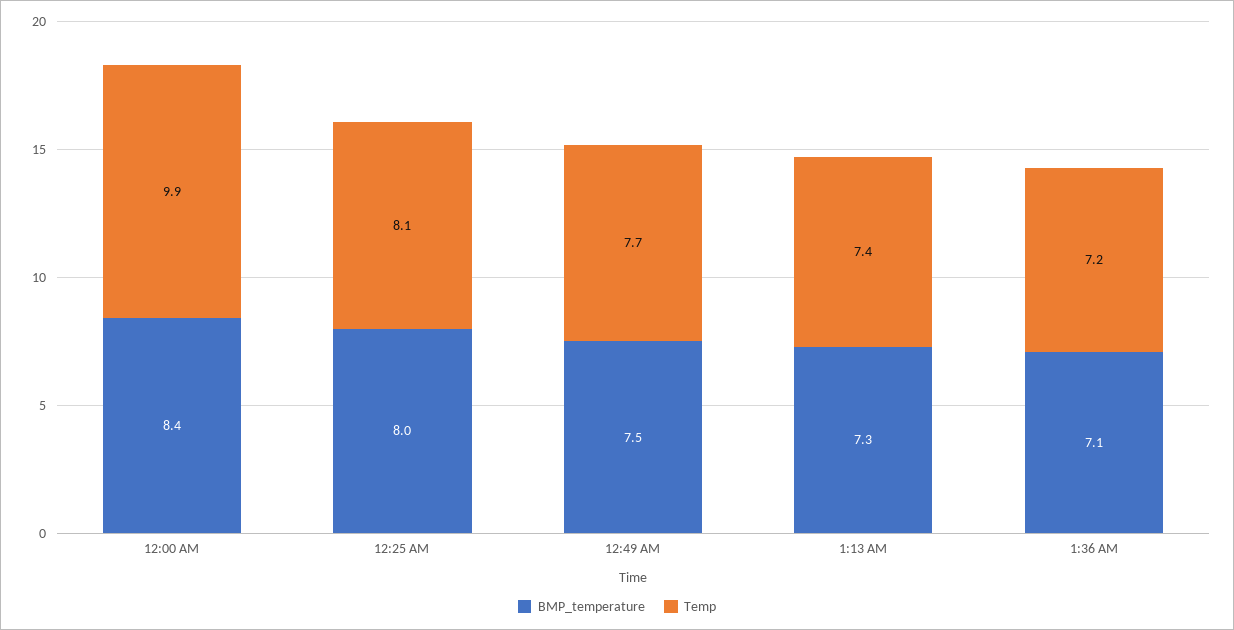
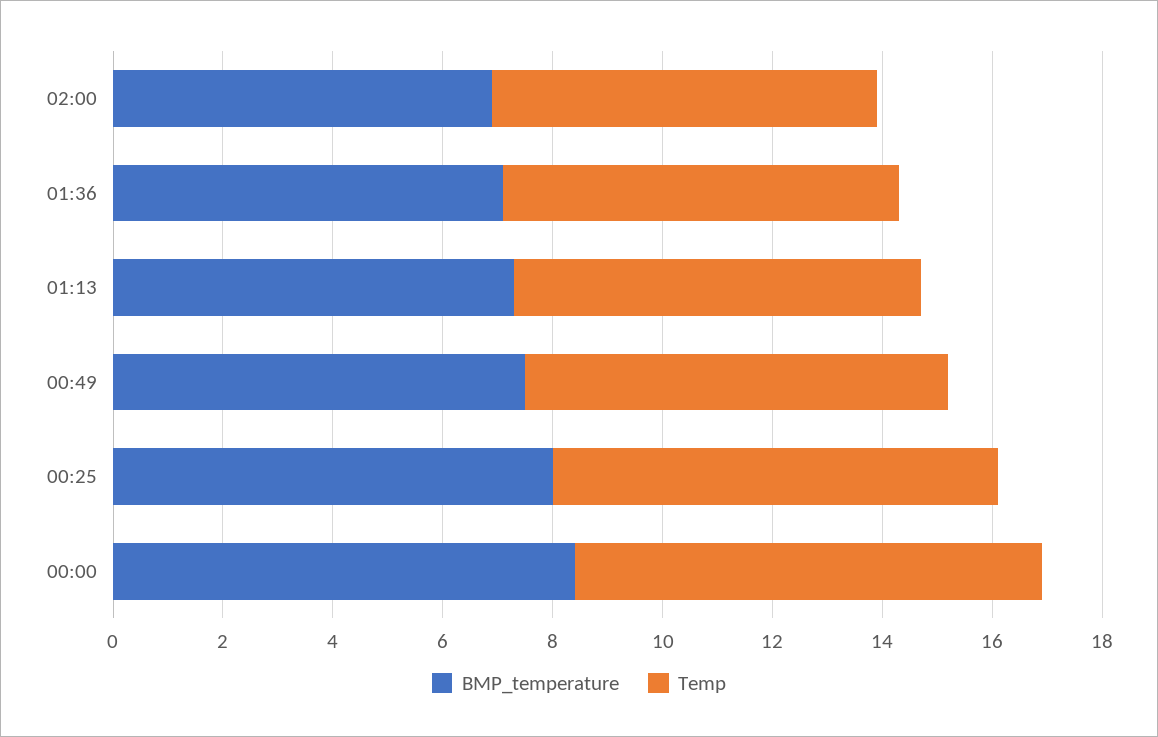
Temp, 12:00 AM: 9.9 -> 8.5
BMP_temperature, 02:00: none -> 7
Temp, 02:00: none -> 7

